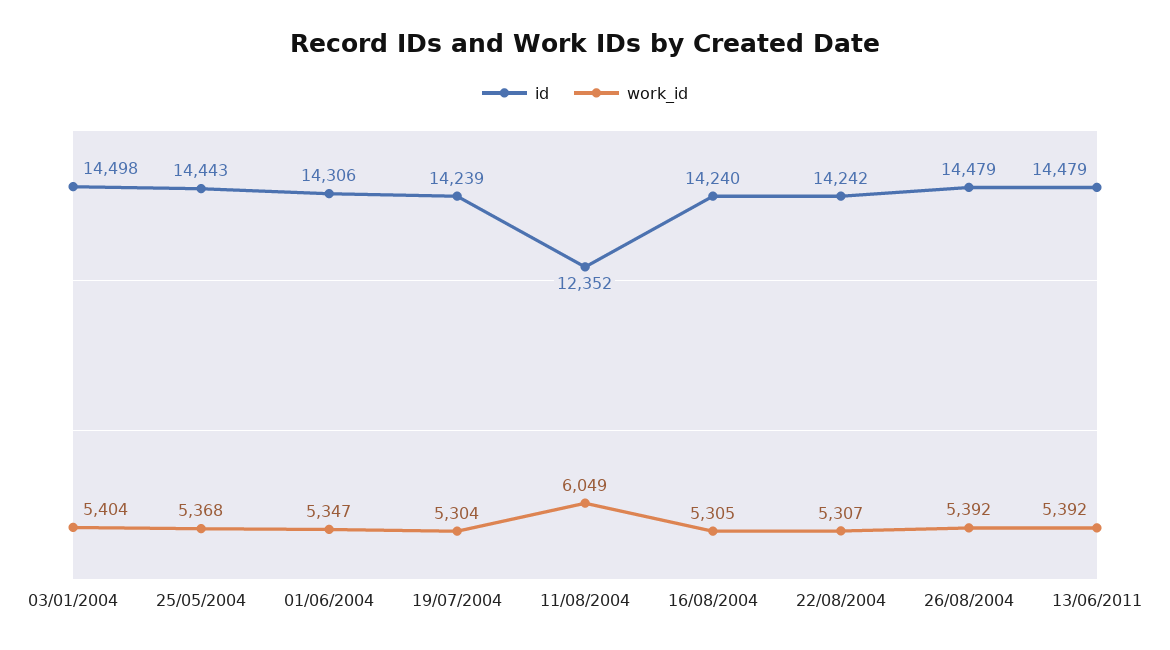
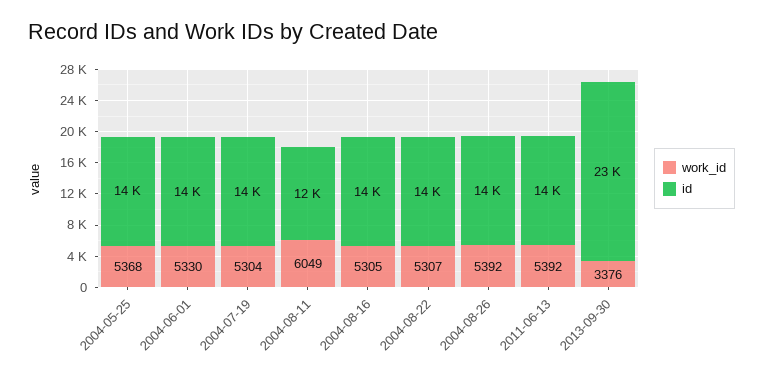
id, 03/01/2004: 14498 -> none
work_id, 03/01/2004: 5404 -> none
work_id, 01/06/2004: 5347 -> 5330
work_id, 2013-09-30: none -> 3376
id, 2013-09-30: none -> 23000

